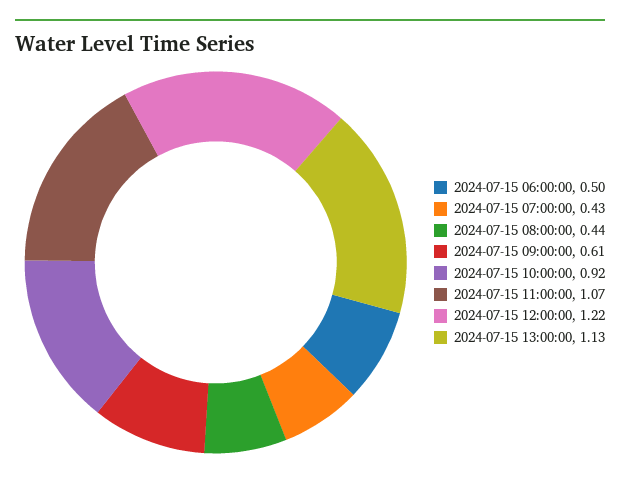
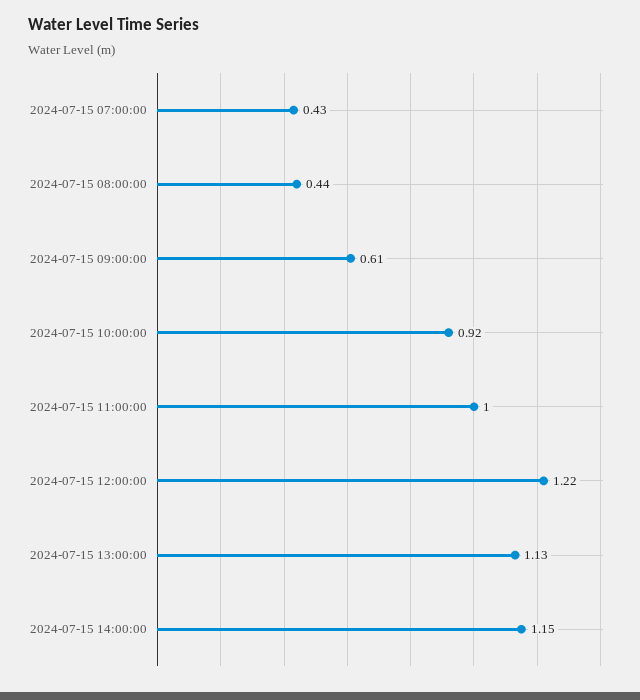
2024-07-15 06:00:00: 0.5 -> none
2024-07-15 11:00:00: 1.07 -> 1
2024-07-15 14:00:00: none -> 1.15

